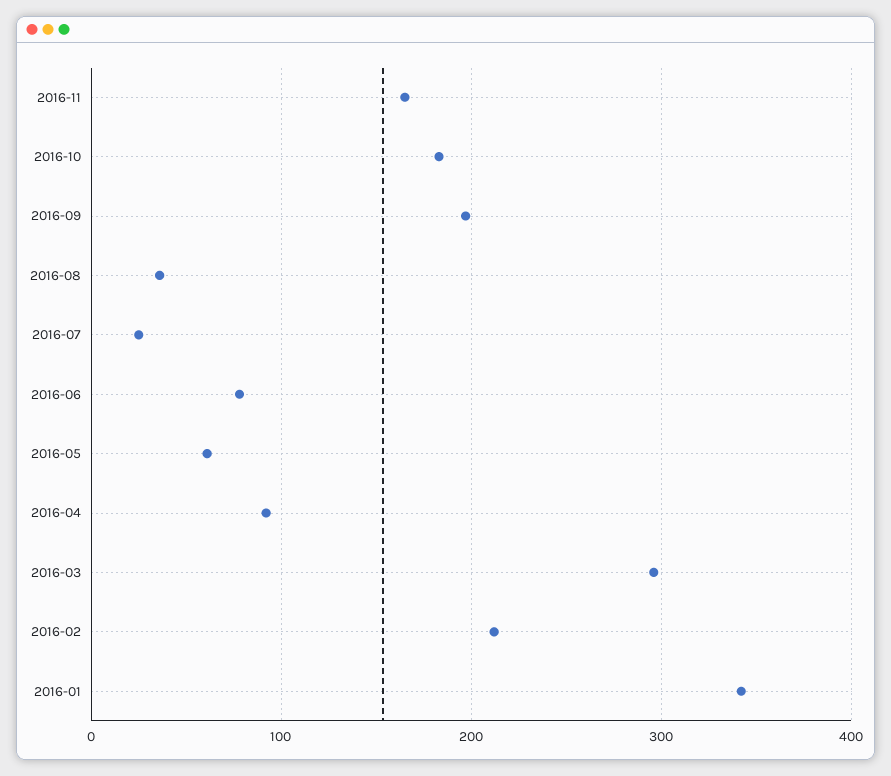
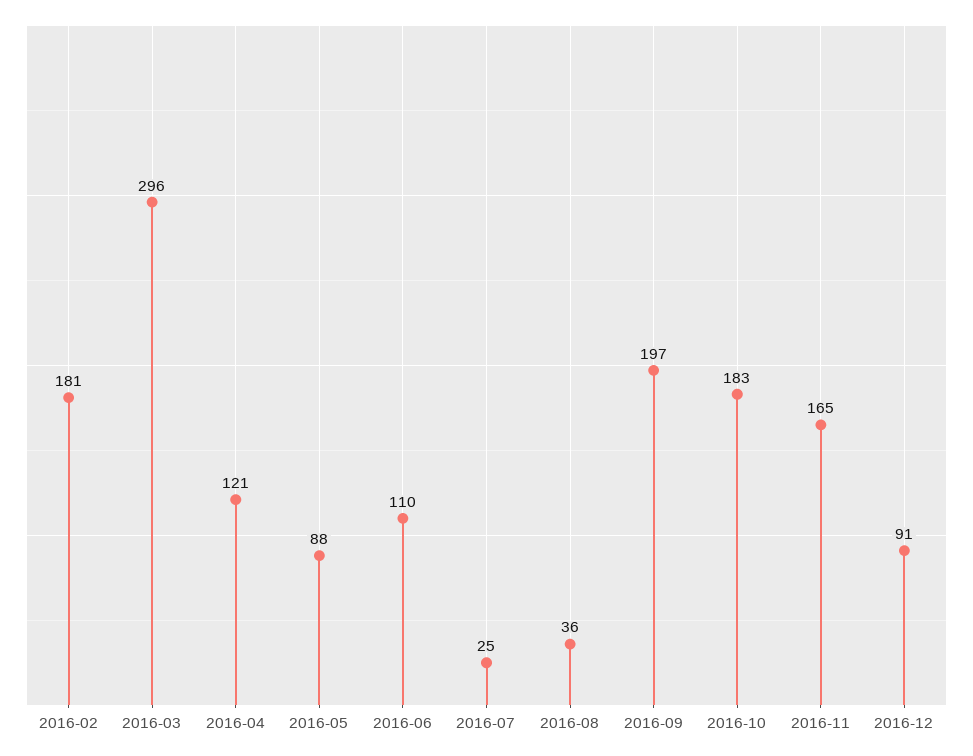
2016-06: 80 -> 110
2016-05: 60 -> 88
2016-04: 90 -> 121
2016-02: 210 -> 181
2016-01: 340 -> none
2016-12: none -> 91

